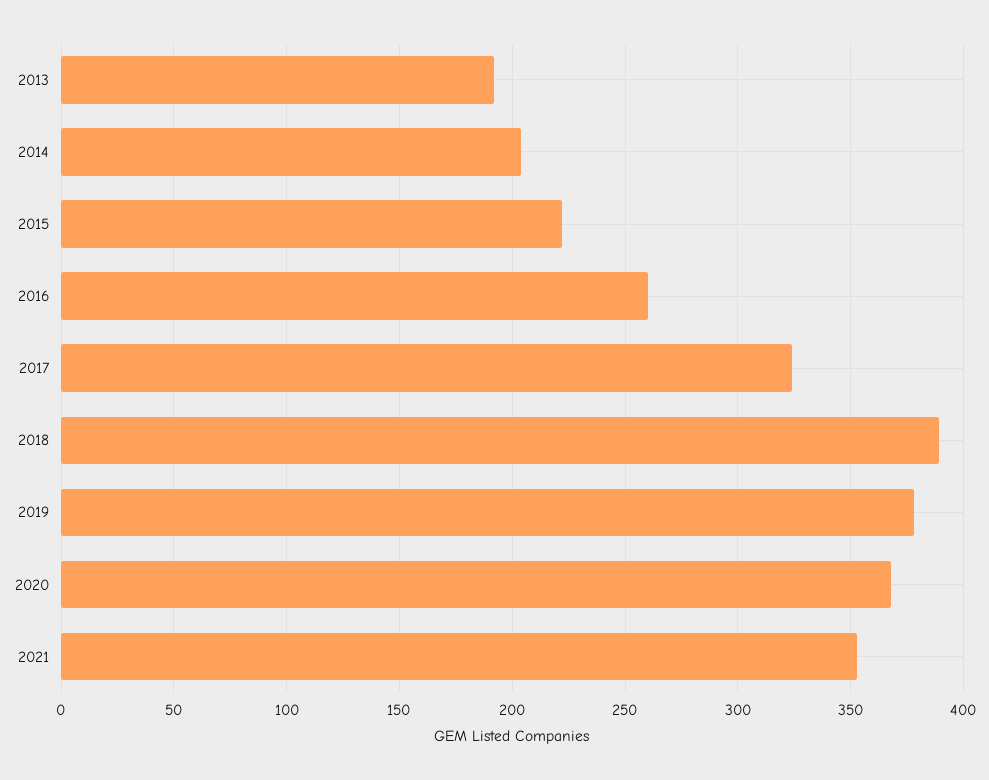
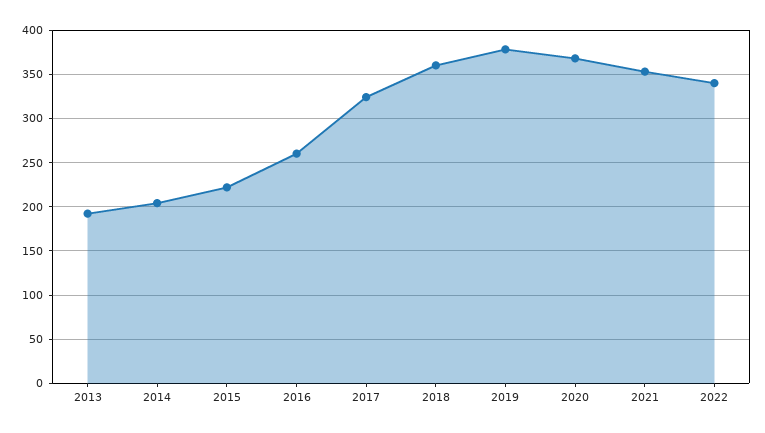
2018: 390 -> 360
2022: none -> 340

